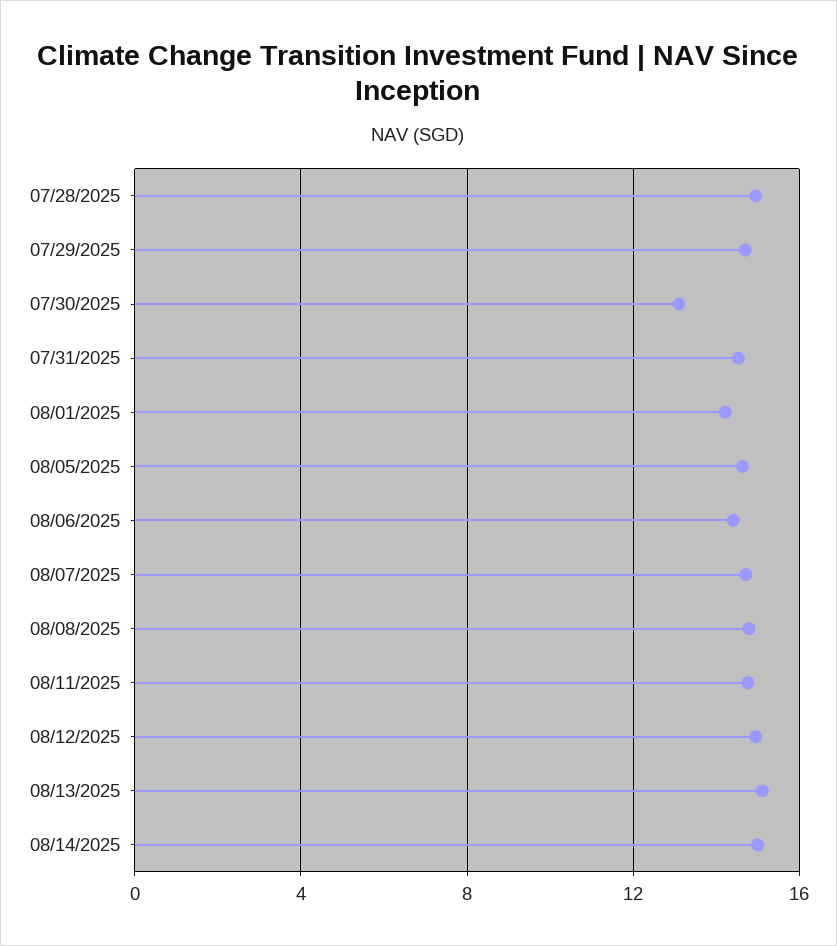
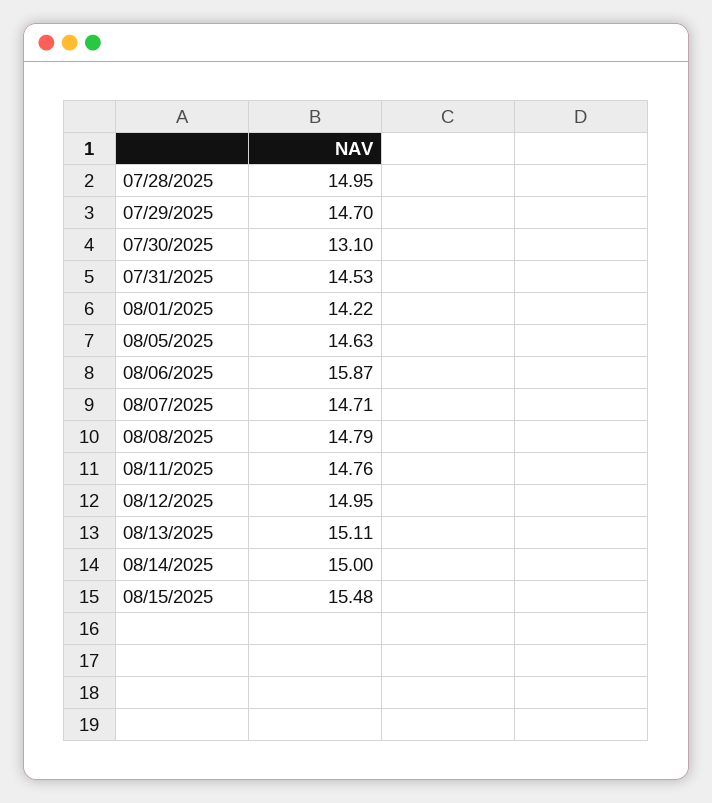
08/06/2025: 14.5 -> 15.87
08/15/2025: none -> 15.48

